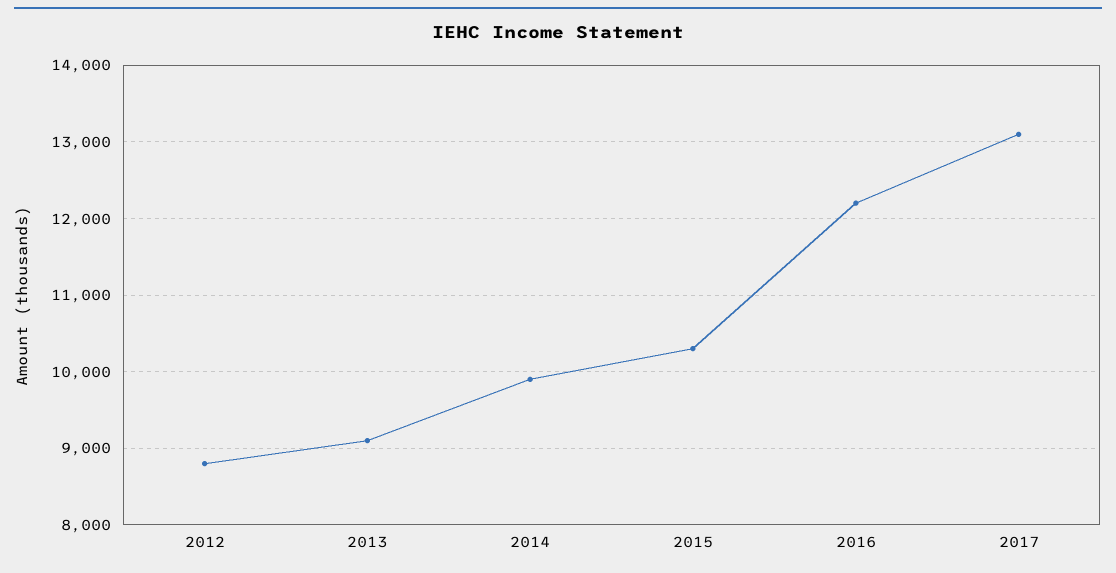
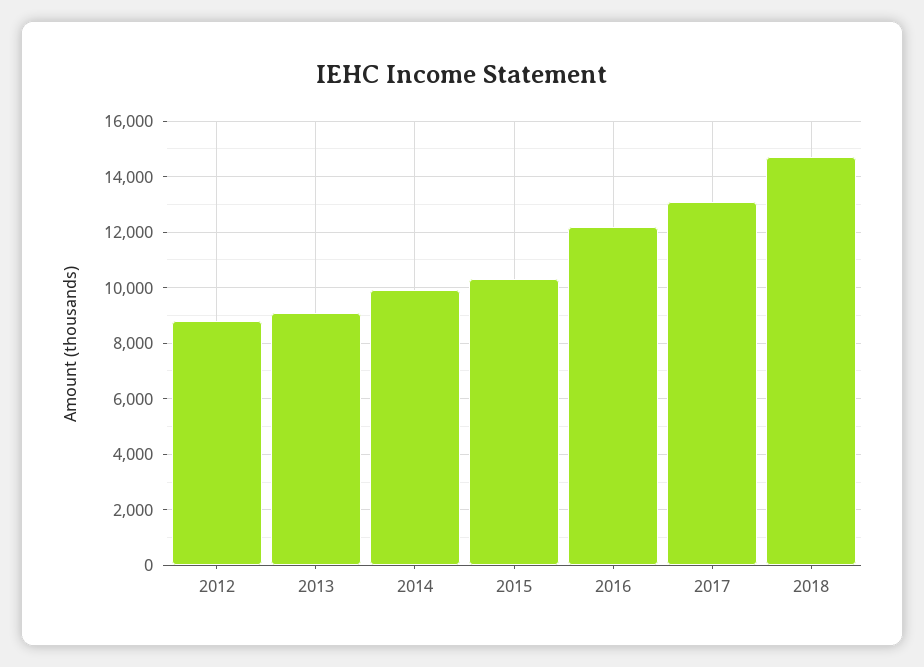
2018: none -> 14750

